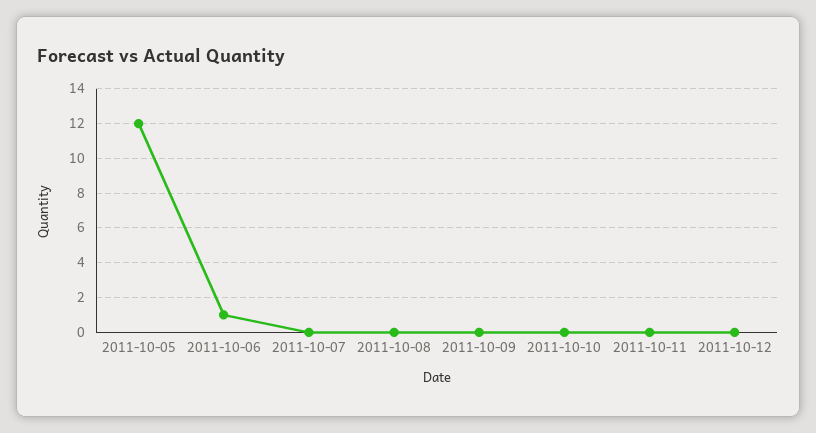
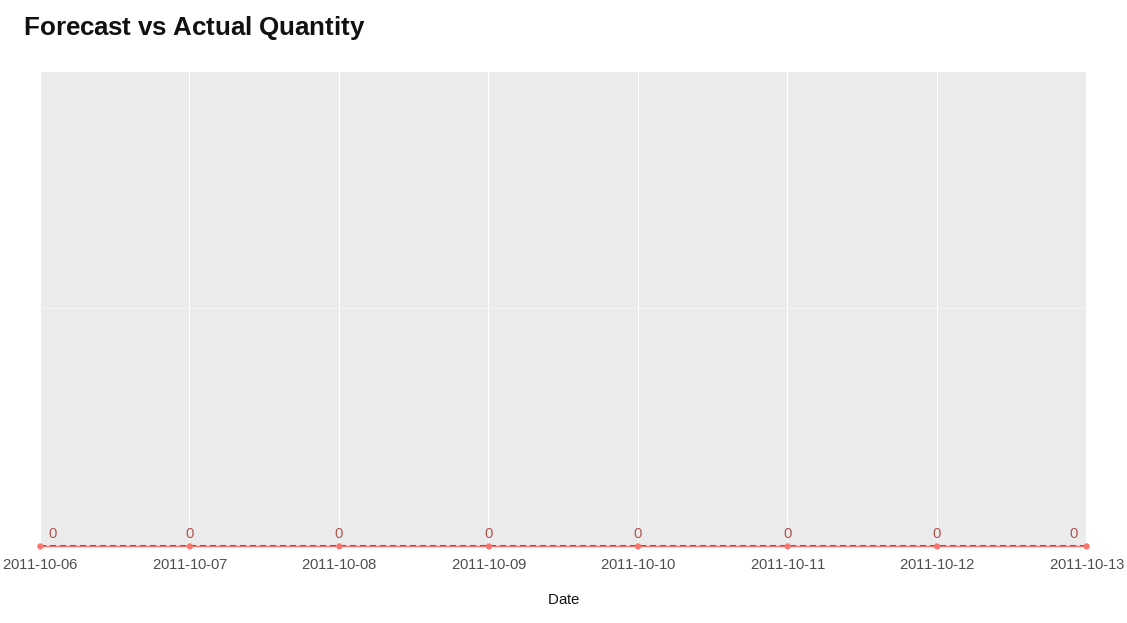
2011-10-05: 12 -> none
2011-10-06: 1 -> 0
2011-10-13: none -> 0

